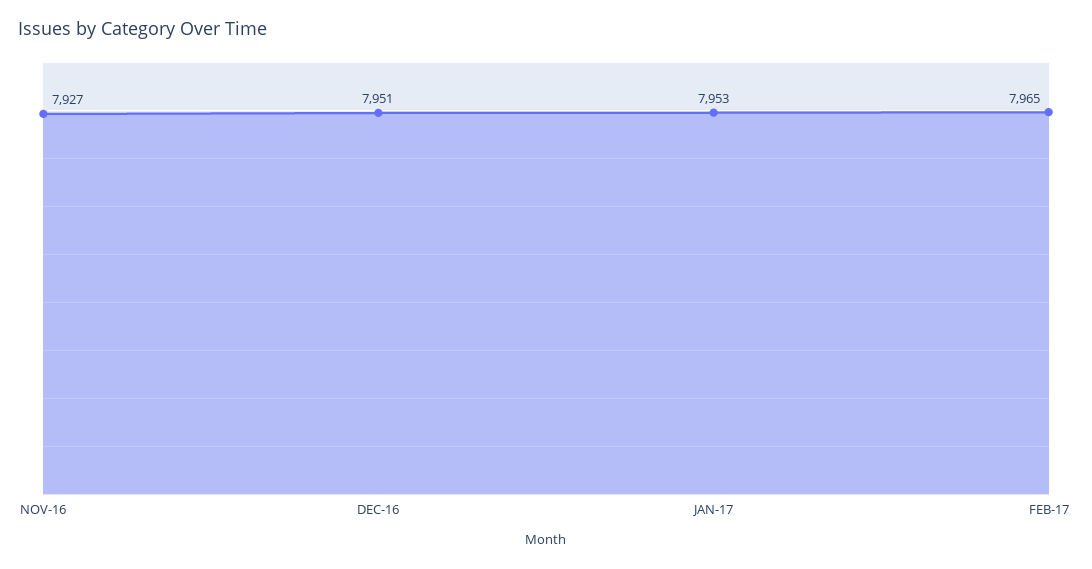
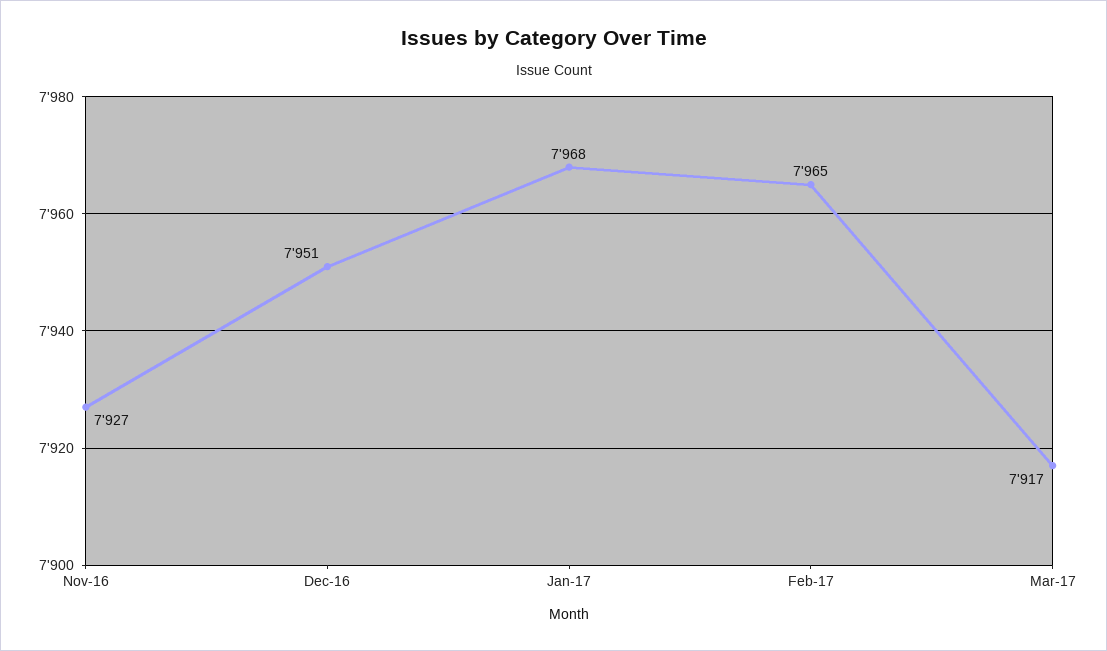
JAN-17: 7953 -> 7968
Mar-17: none -> 7917

